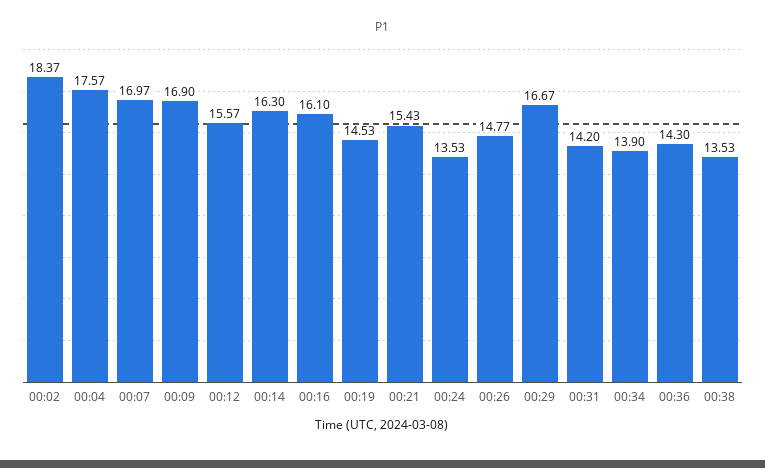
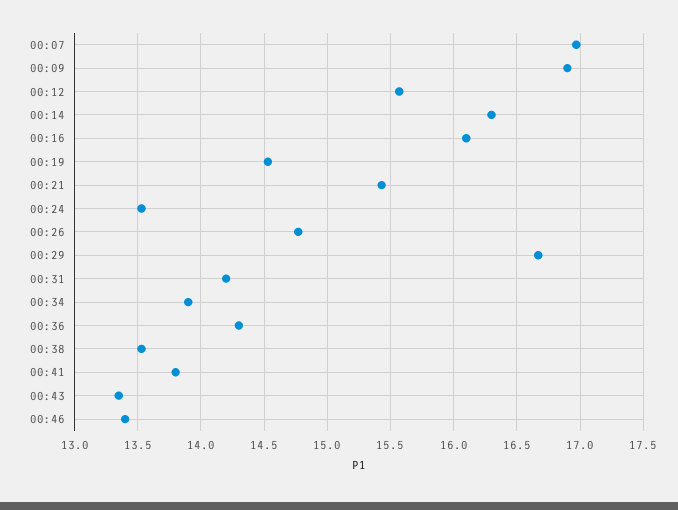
00:02: 18.37 -> none
00:04: 17.57 -> none
00:41: none -> 13.8
00:43: none -> 13.35
00:46: none -> 13.4

